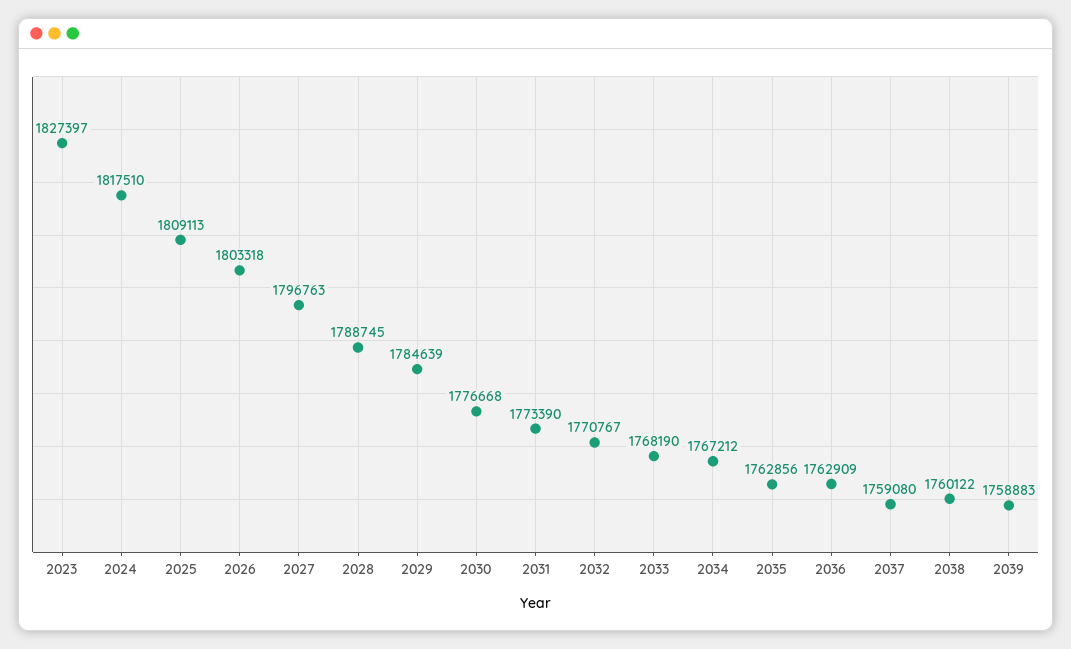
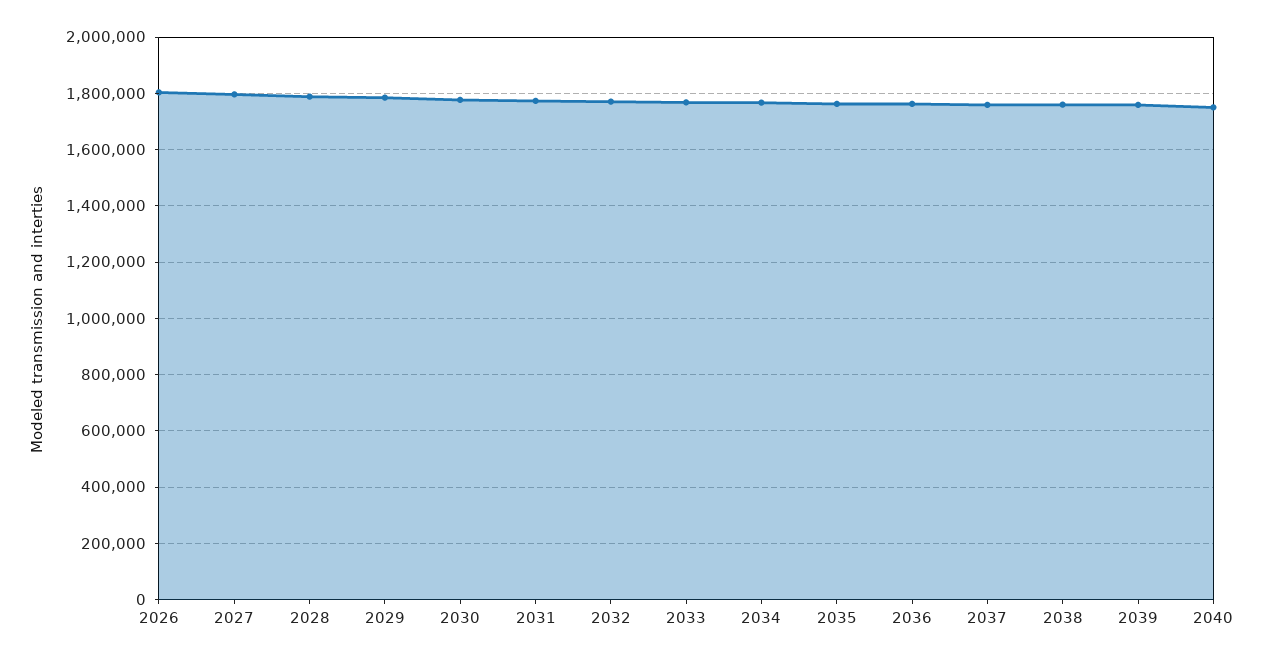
2023: 1827397 -> none
2024: 1817510 -> none
2025: 1809113 -> none
2040: none -> 1750000

